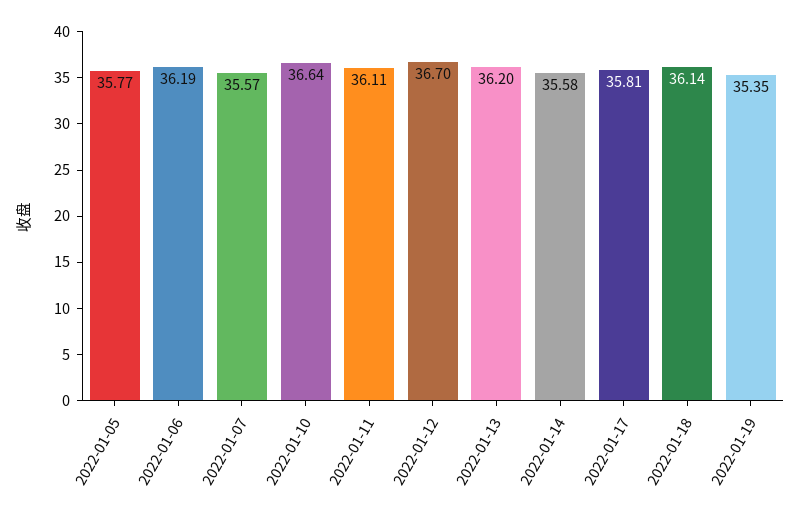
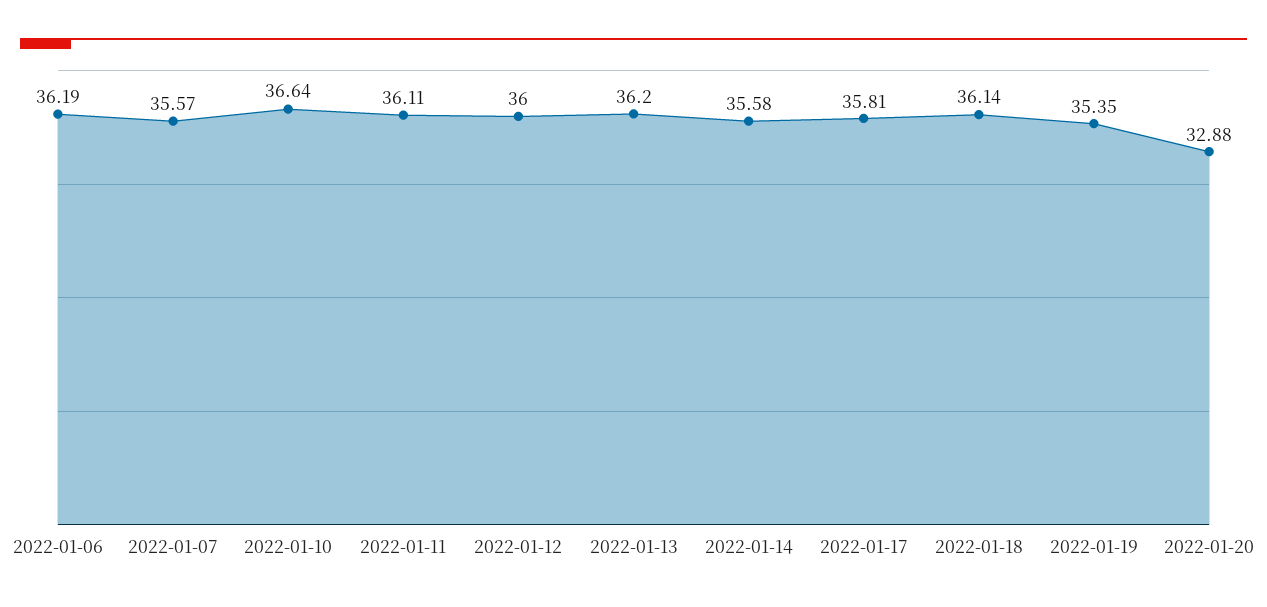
2022-01-05: 35.77 -> none
2022-01-12: 36.7 -> 36
2022-01-20: none -> 32.88

